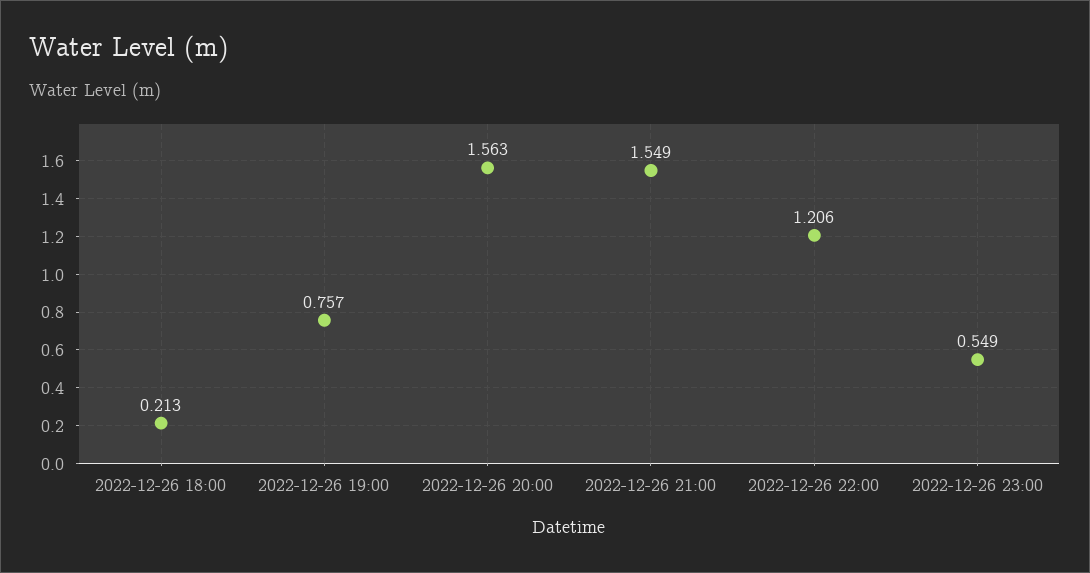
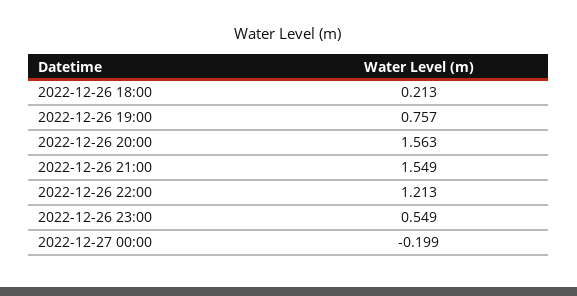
2022-12-26 22:00: 1.206 -> 1.213
2022-12-27 00:00: none -> -0.199

